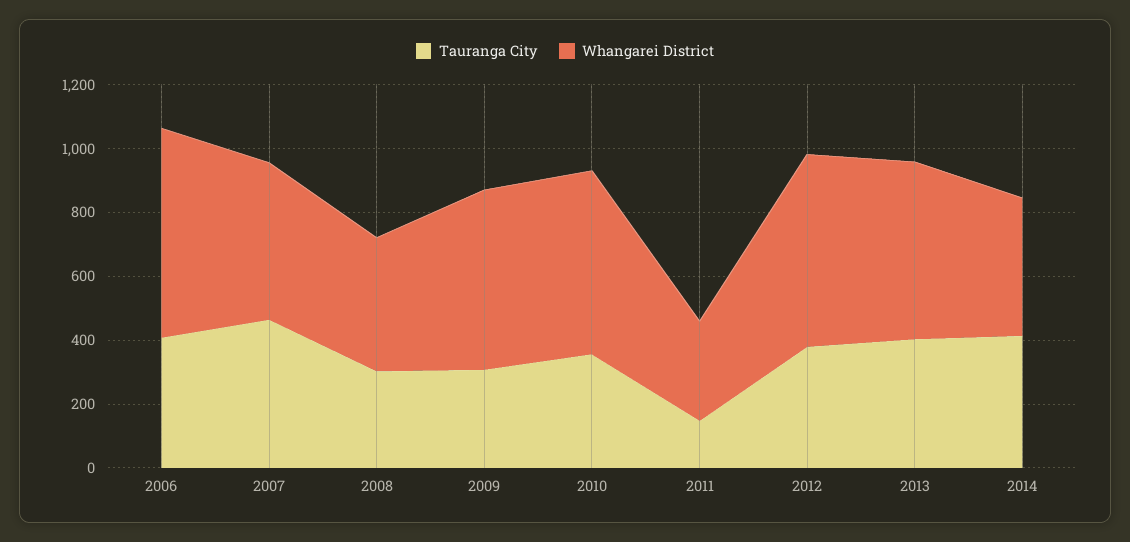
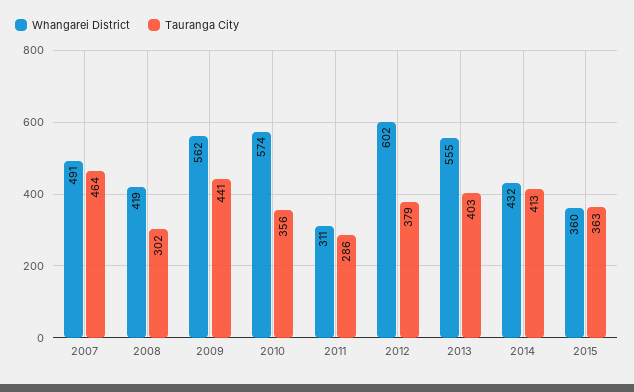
Tauranga City, 2006: 400 -> none
Whangarei District, 2006: 650 -> none
Tauranga City, 2009: 300 -> 441
Tauranga City, 2011: 150 -> 286
Whangarei District, 2015: none -> 360
Tauranga City, 2015: none -> 363

